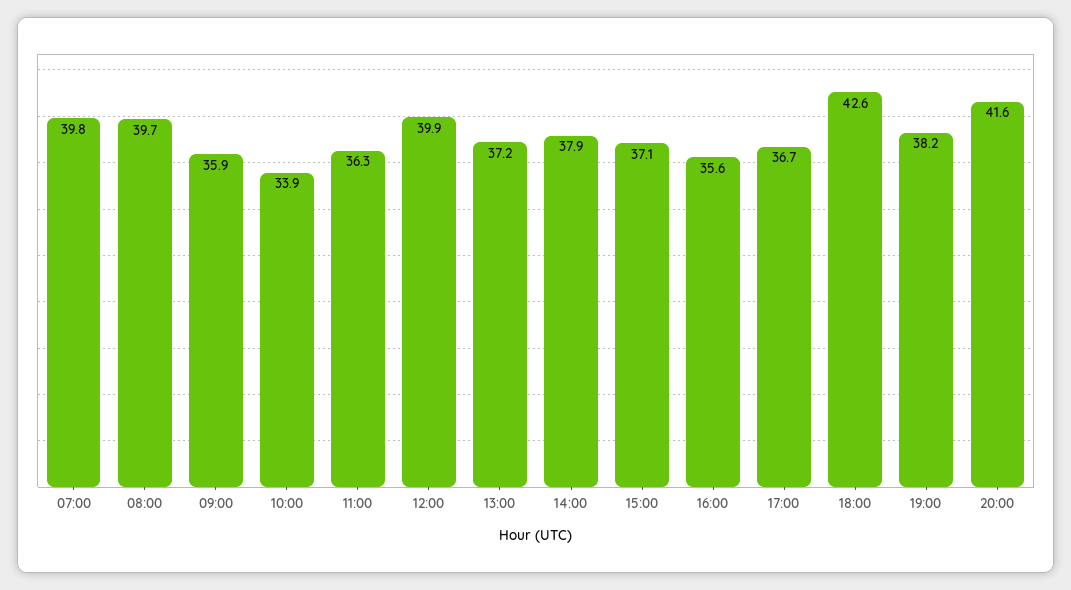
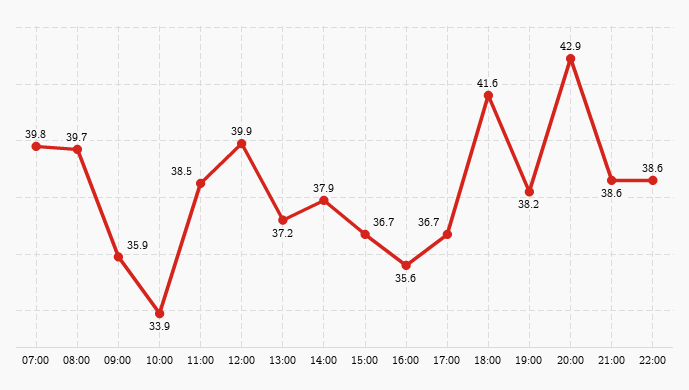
11:00: 36.3 -> 38.5
15:00: 37.1 -> 36.7
18:00: 42.6 -> 41.6
20:00: 41.6 -> 42.9
21:00: none -> 38.6
22:00: none -> 38.6

